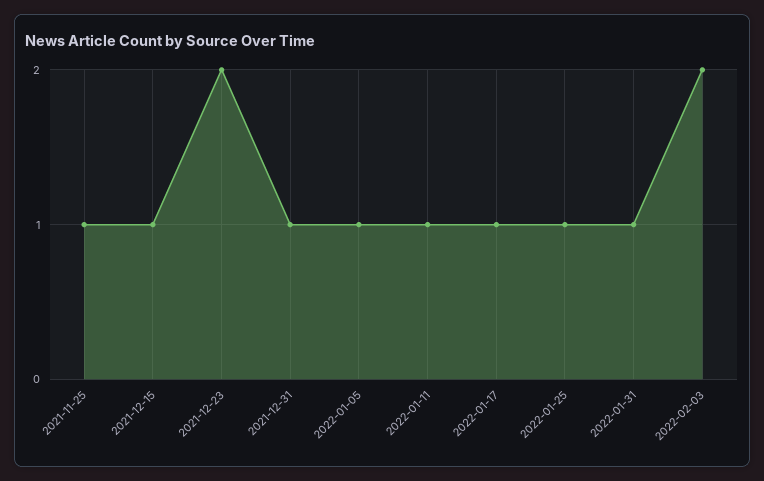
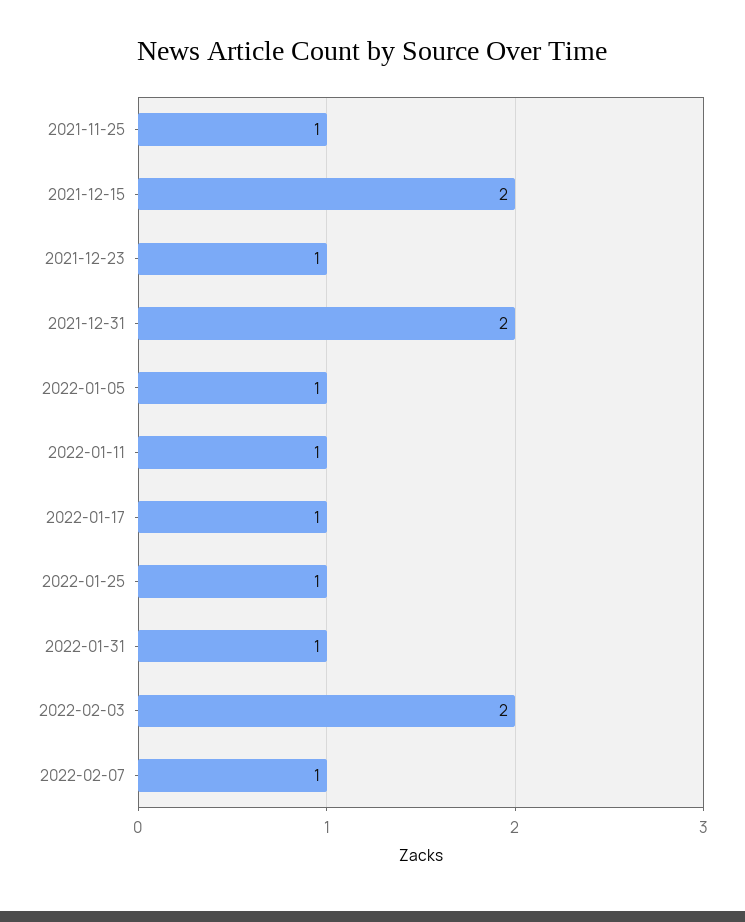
2021-12-15: 1 -> 2
2021-12-23: 2 -> 1
2021-12-31: 1 -> 2
2022-02-07: none -> 1

